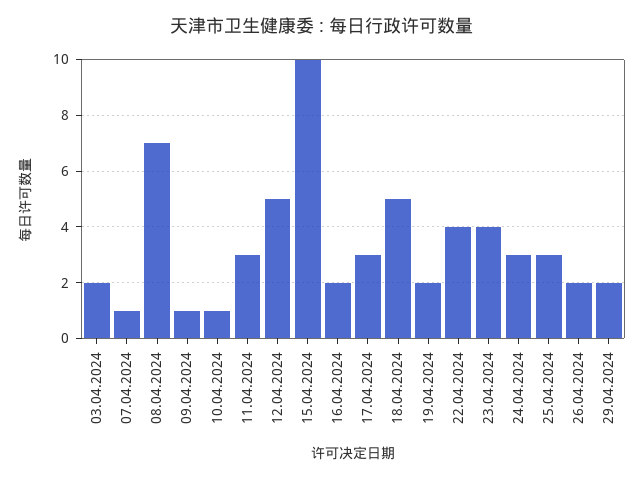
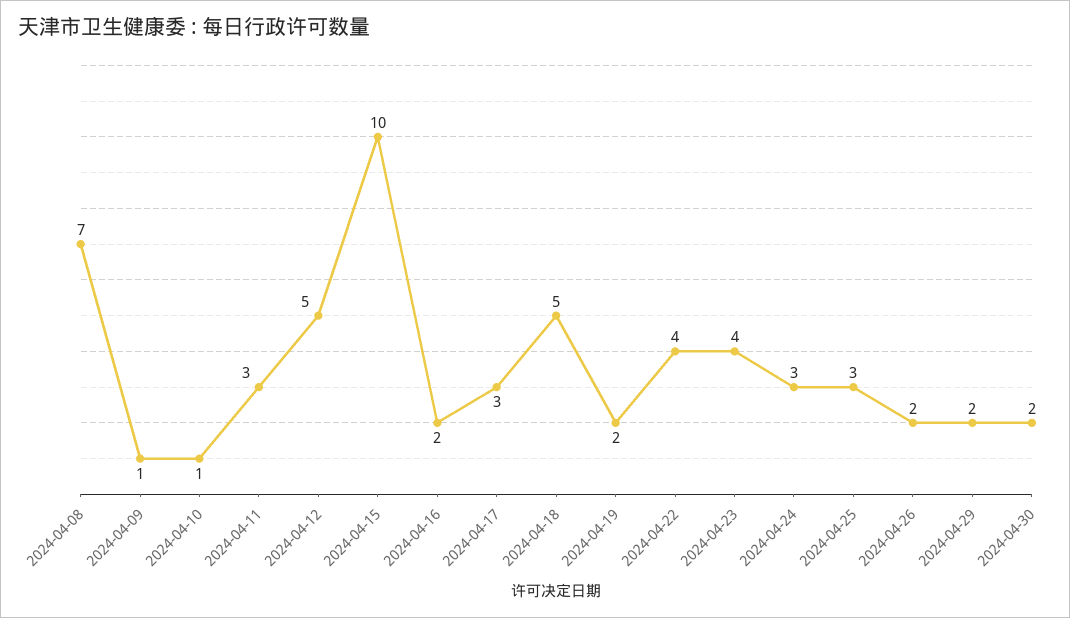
03.04.2024: 2 -> none
07.04.2024: 1 -> none
2024-04-30: none -> 2

